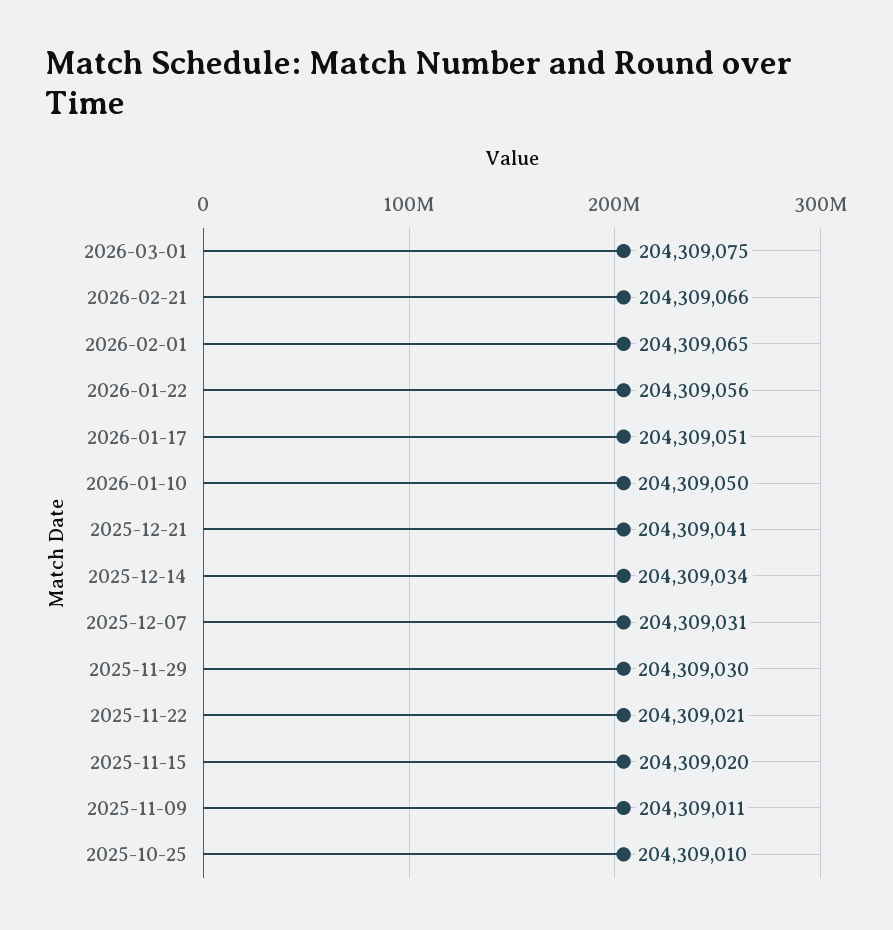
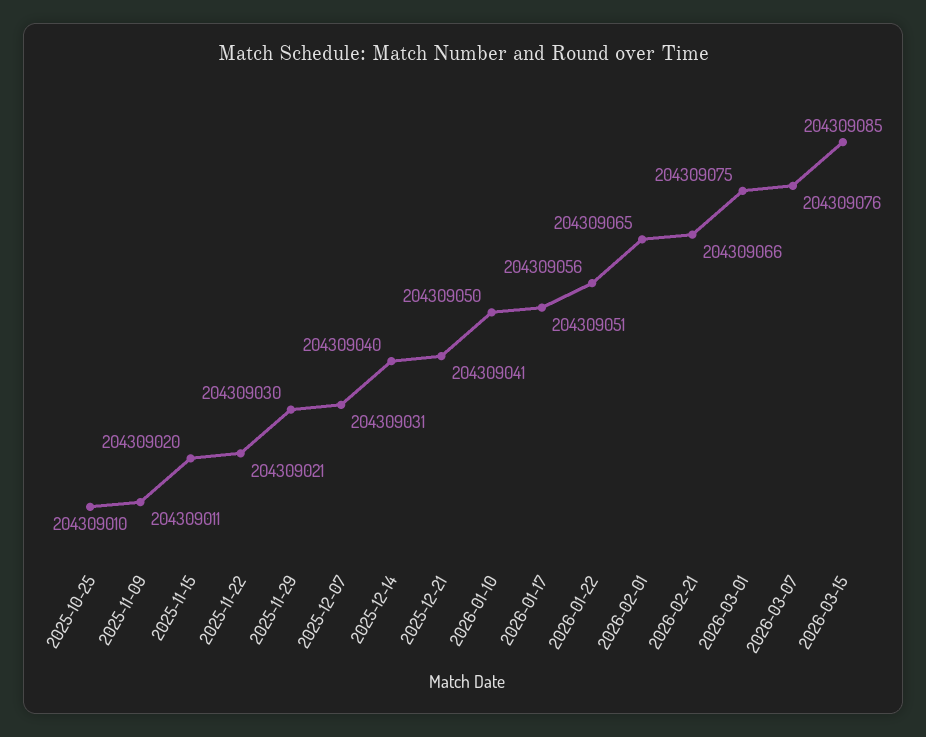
2025-12-14: 204309034 -> 204309040
2026-03-07: none -> 204309076
2026-03-15: none -> 204309085

